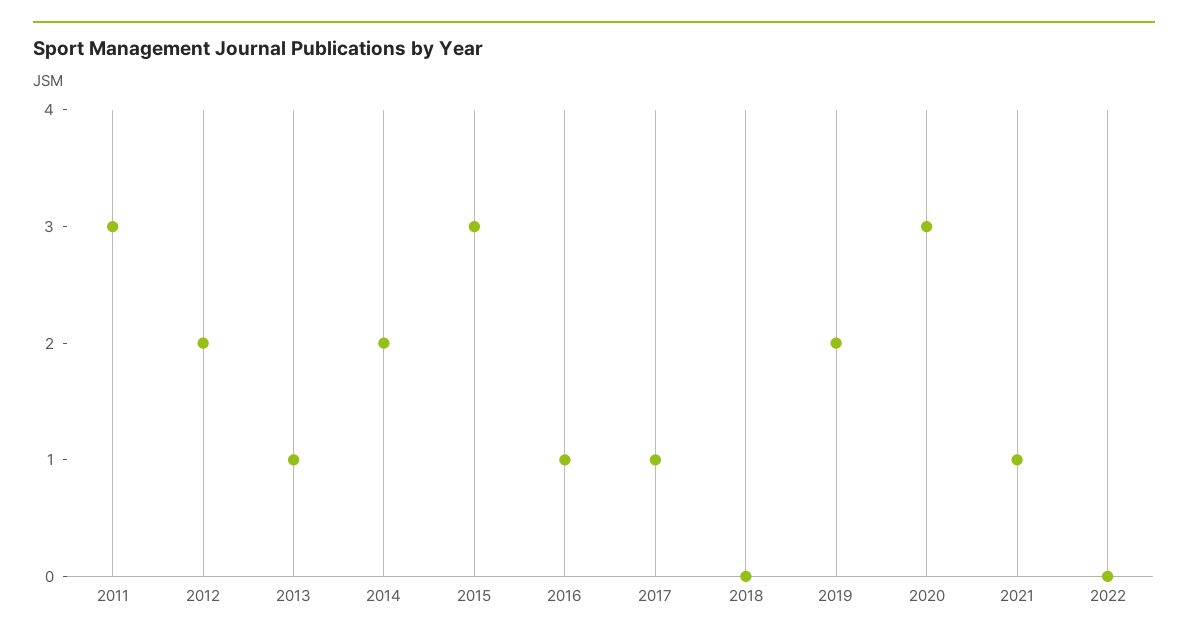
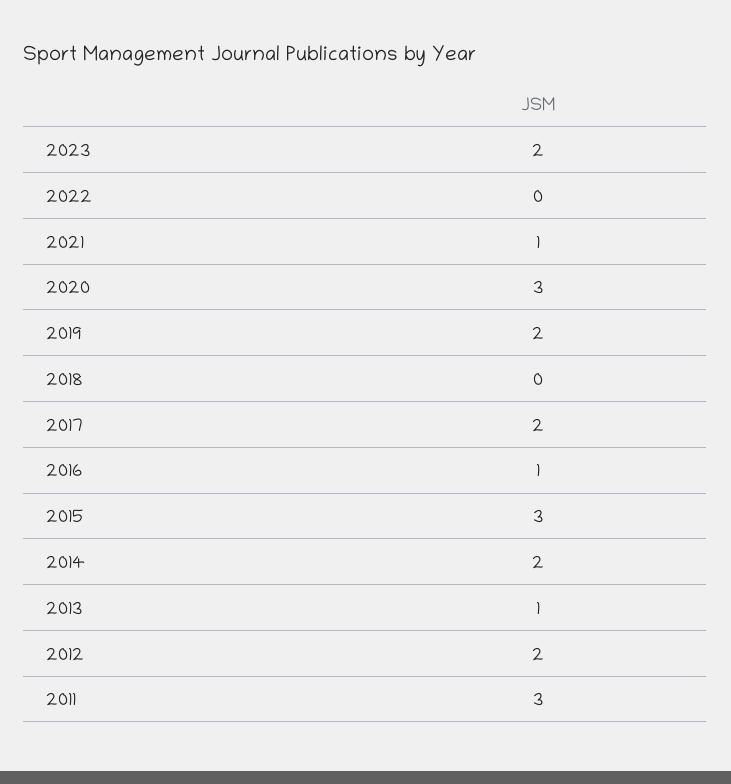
2017: 1 -> 2
2023: none -> 2

